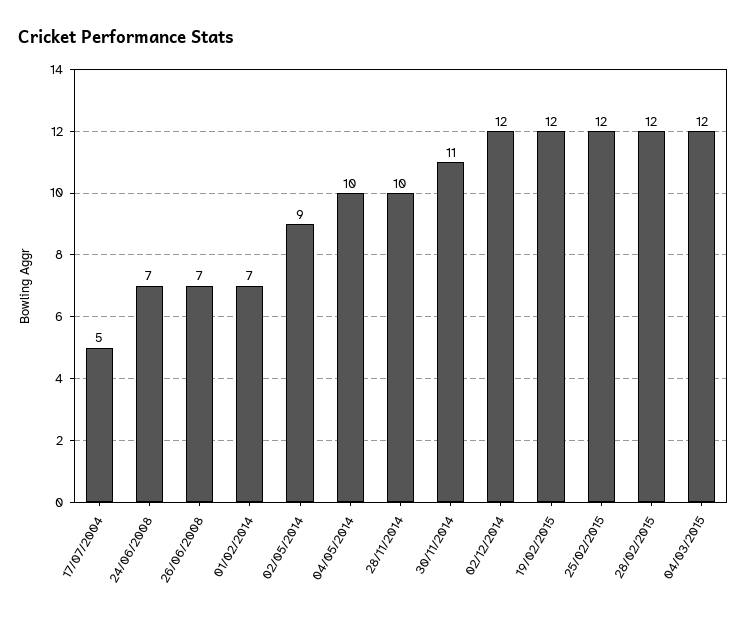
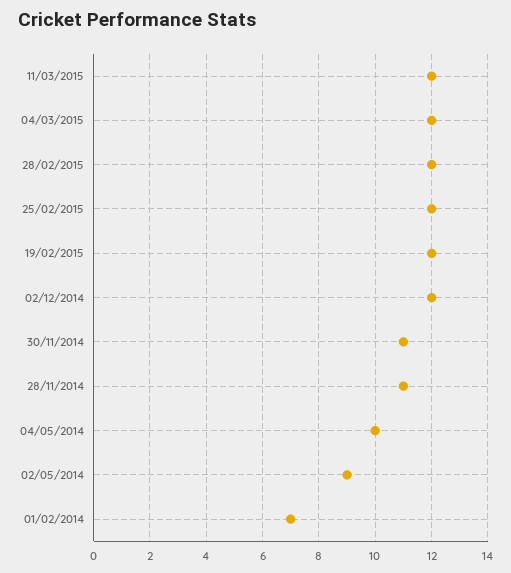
17/07/2004: 5 -> none
24/06/2008: 7 -> none
26/06/2008: 7 -> none
28/11/2014: 10 -> 11
11/03/2015: none -> 12

